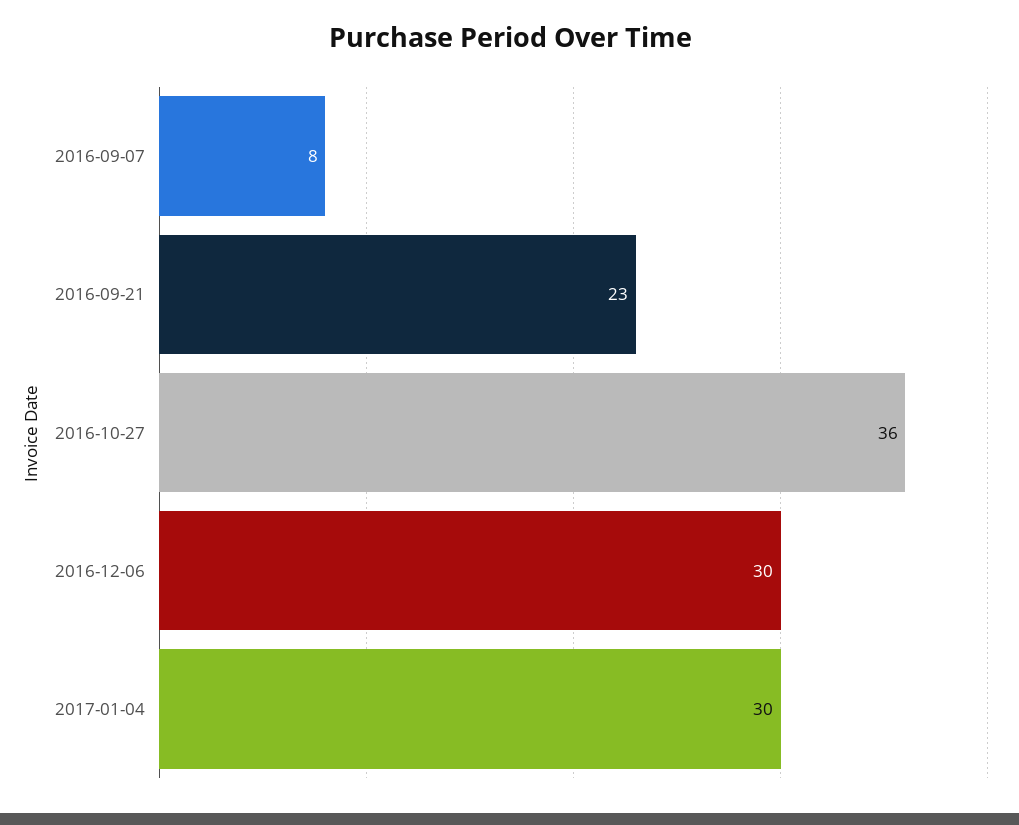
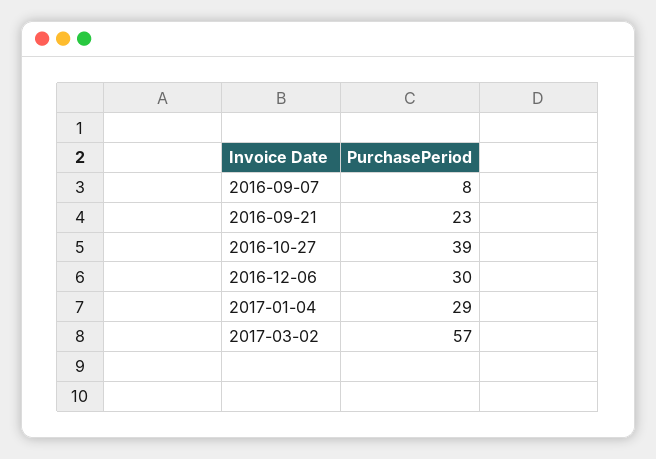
2016-10-27: 36 -> 39
2017-01-04: 30 -> 29
2017-03-02: none -> 57

